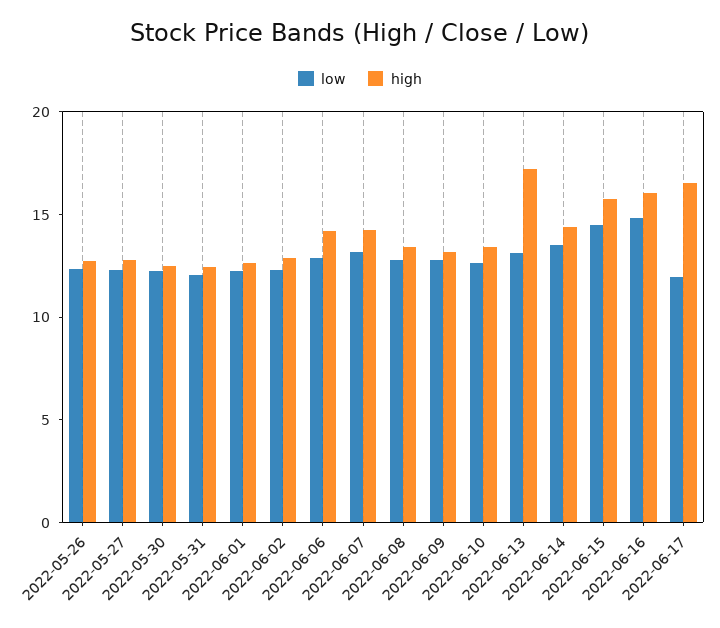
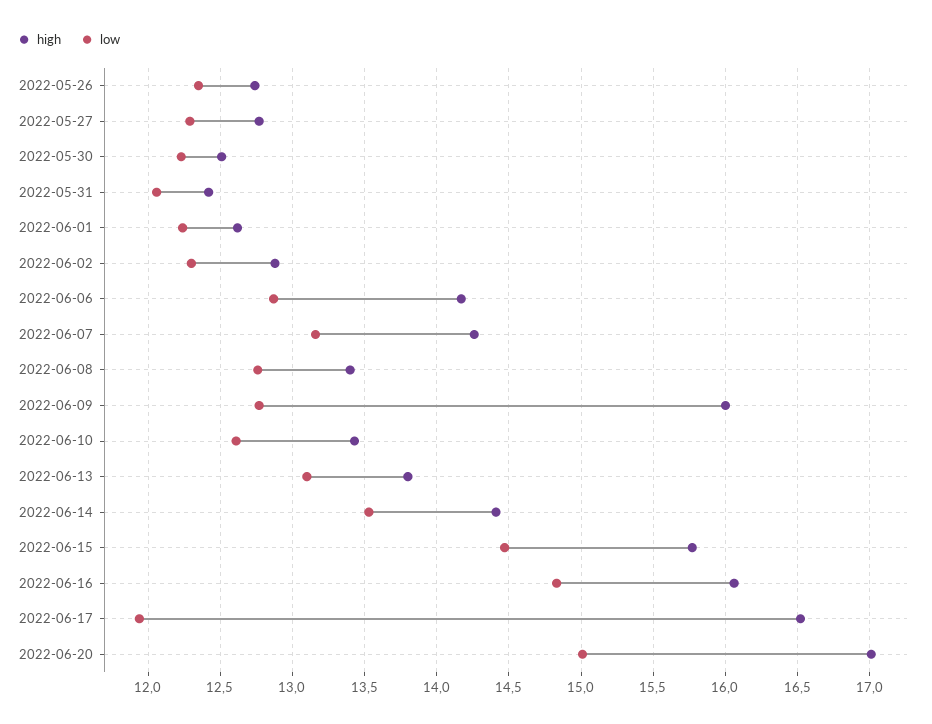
high, 2022-06-09: 13 -> 16
high, 2022-06-13: 17 -> 13.8
high, 2022-06-20: none -> 17
low, 2022-06-20: none -> 15

